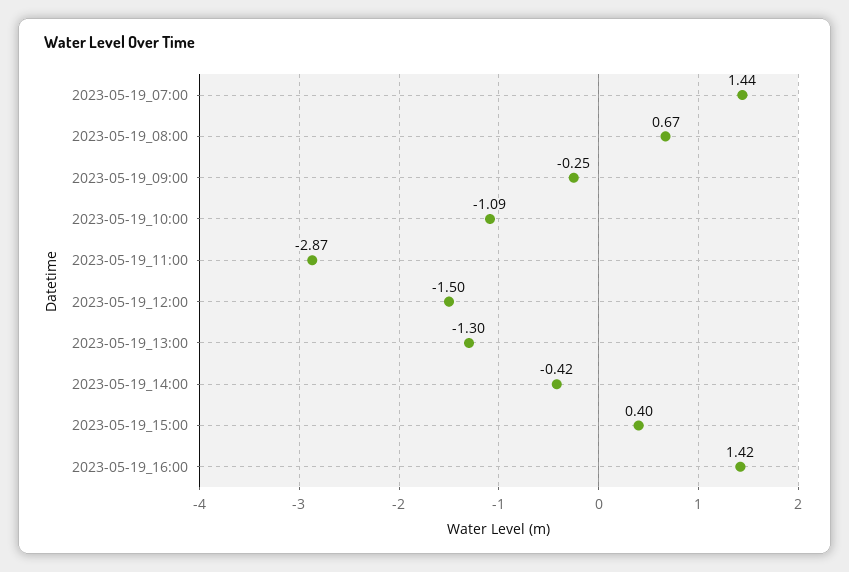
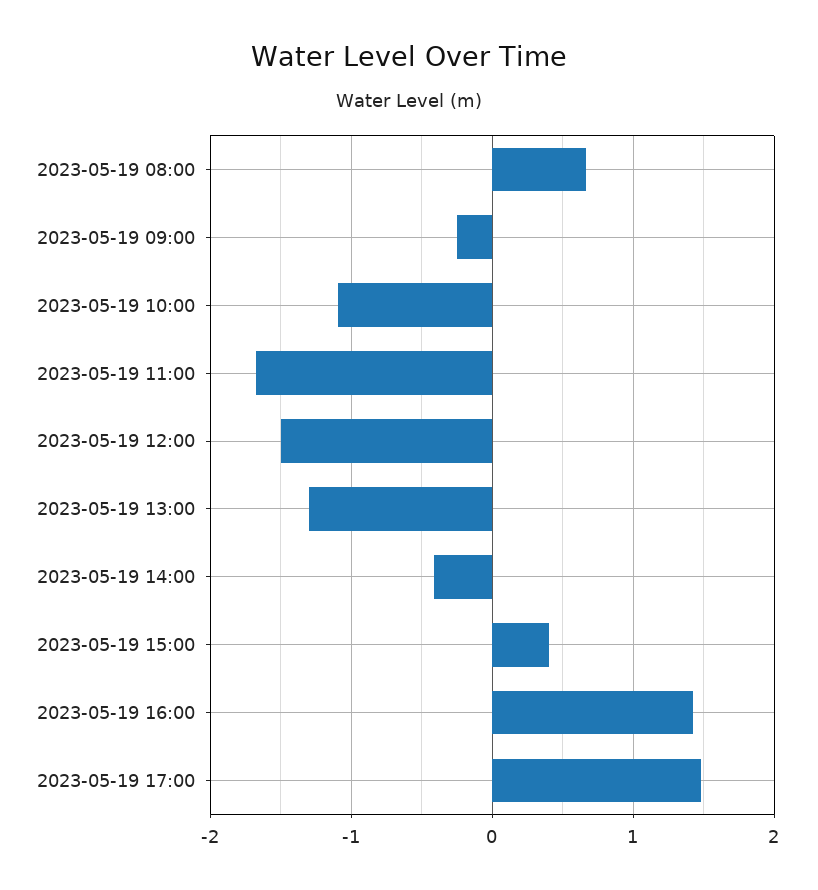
2023-05-19_07:00: 1.44 -> none
2023-05-19_11:00: -2.87 -> -1.7
2023-05-19 17:00: none -> 1.5

